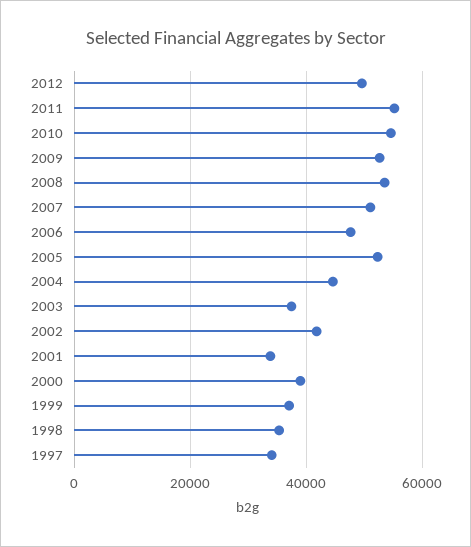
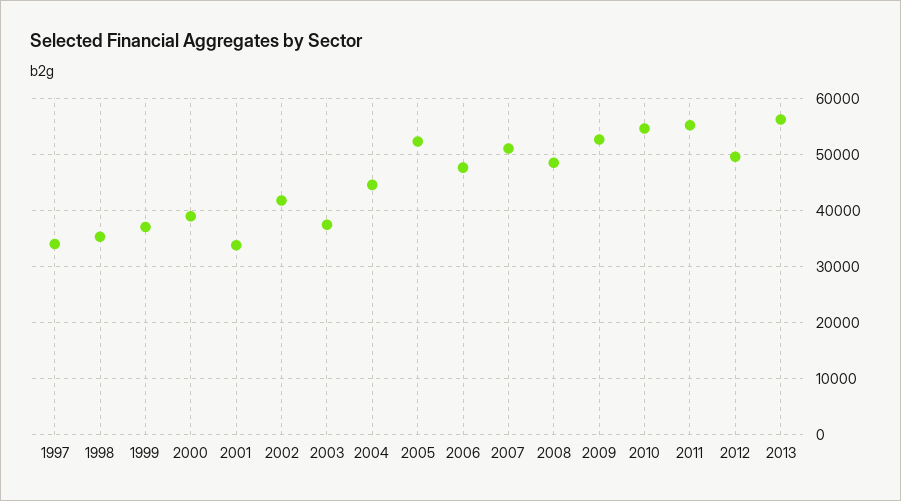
2008: 54000 -> 48000
2013: none -> 56000

